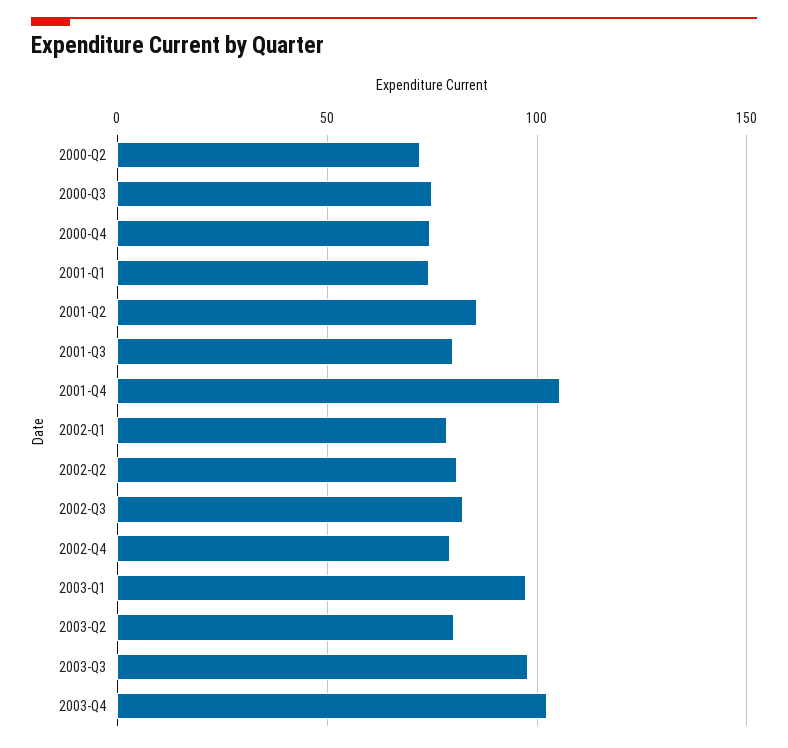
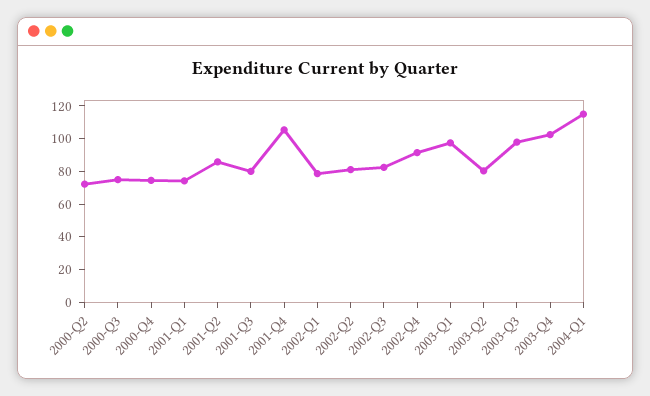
2002-Q4: 80 -> 90
2004-Q1: none -> 115

